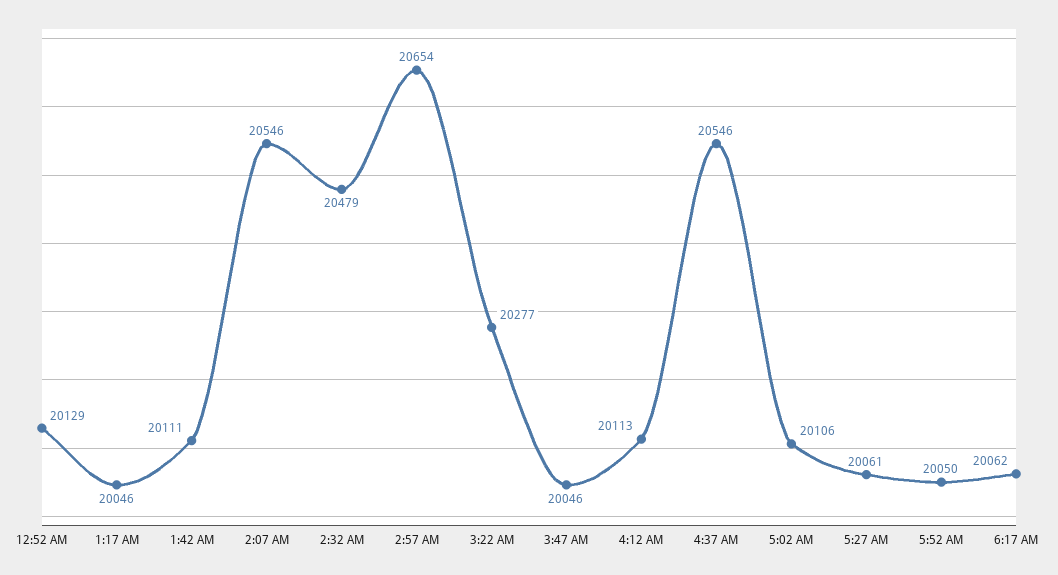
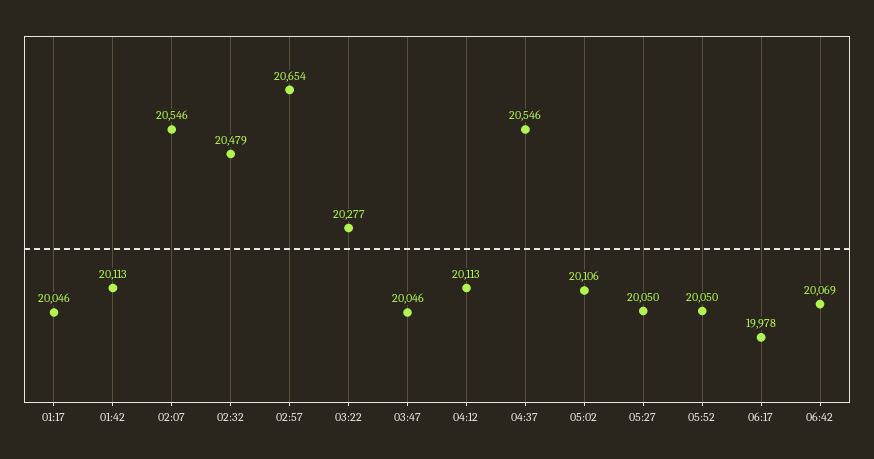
12:52 AM: 20129 -> none
1:42 AM: 20111 -> 20113
5:27 AM: 20061 -> 20050
6:17 AM: 20062 -> 19978
06:42: none -> 20069

